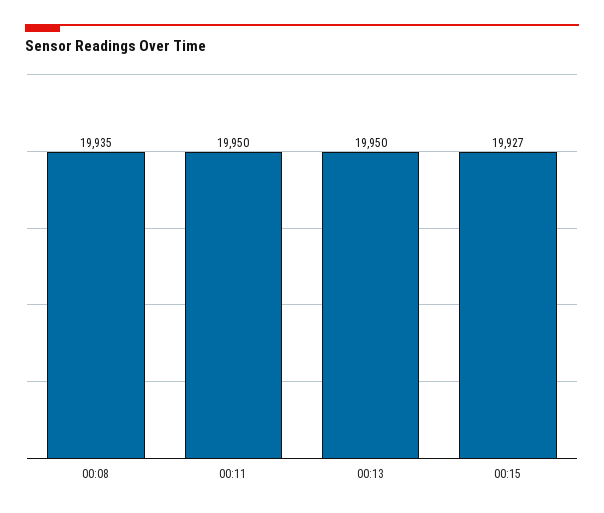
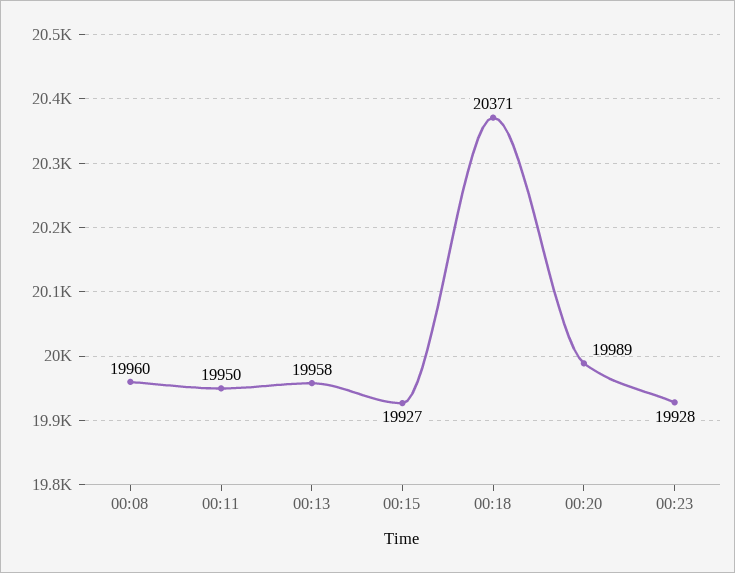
00:08: 19935 -> 19960
00:13: 19950 -> 19958
00:18: none -> 20371
00:20: none -> 19989
00:23: none -> 19928

